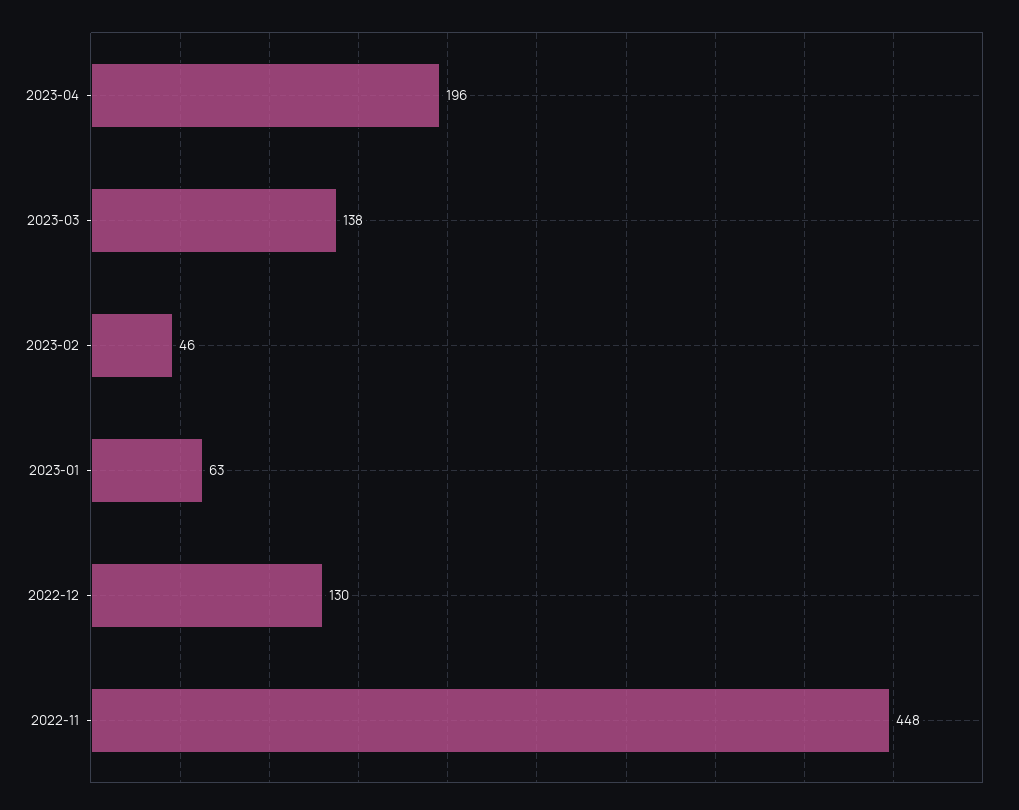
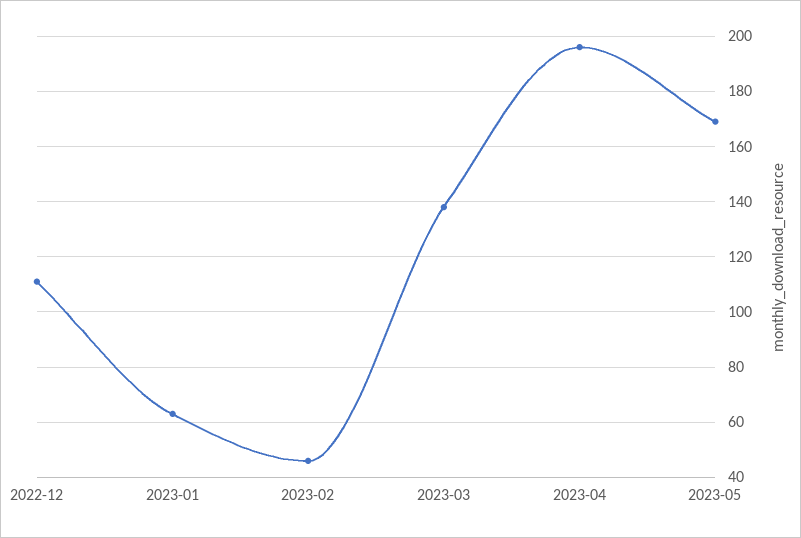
2022-12: 130 -> 110
2022-11: 448 -> none
2023-05: none -> 170

